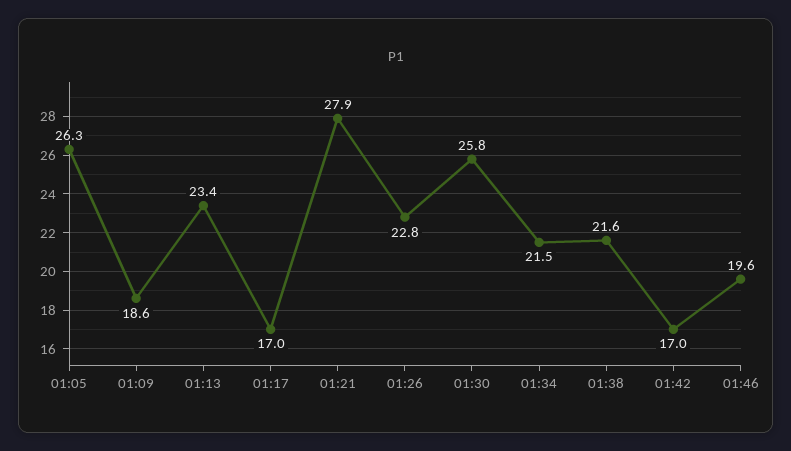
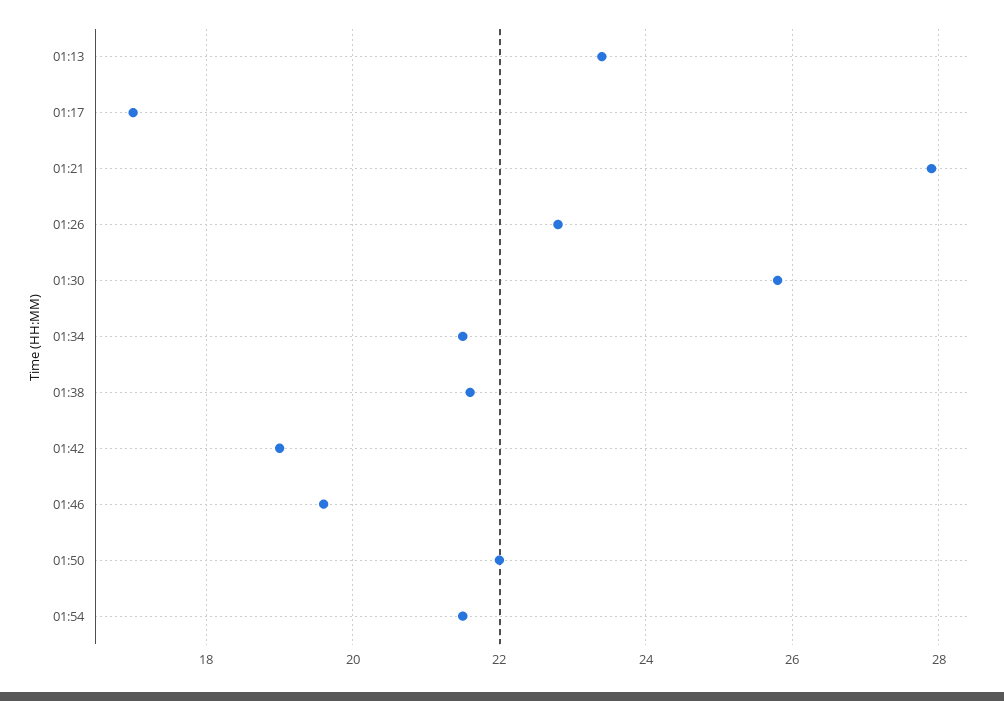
01:05: 26.3 -> none
01:09: 18.6 -> none
01:42: 17 -> 19
01:50: none -> 22
01:54: none -> 21.5

